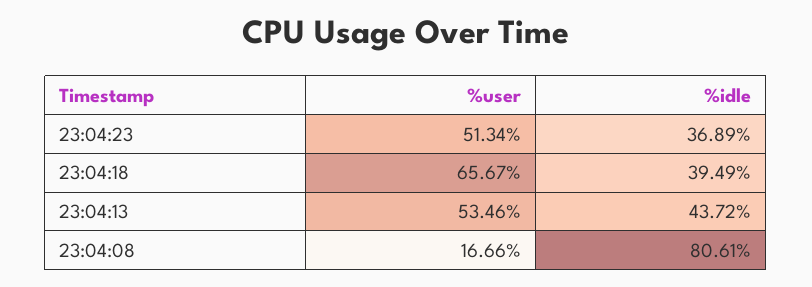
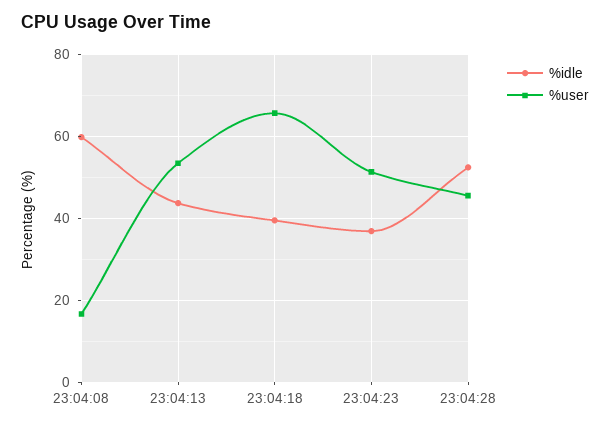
%idle, 23:04:08: 80.61 -> 60
%idle, 23:04:28: none -> 52
%user, 23:04:28: none -> 46

